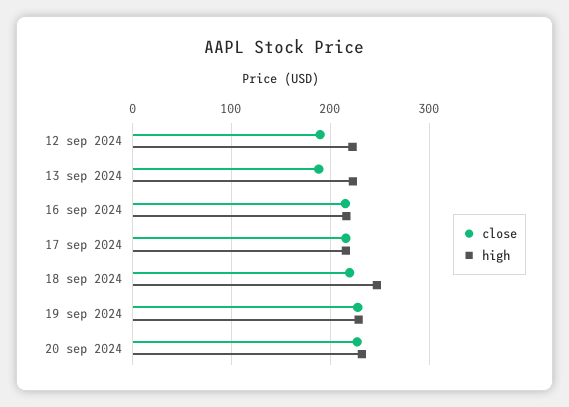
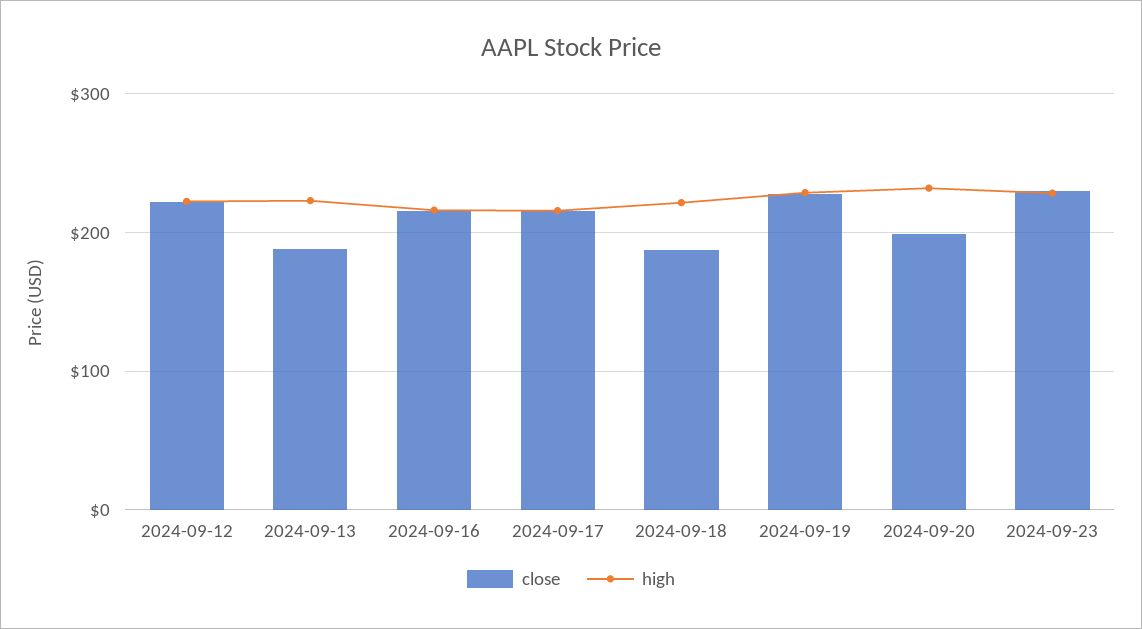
close, 12 sep 2024: 190 -> 220
close, 18 sep 2024: 220 -> 190
high, 18 sep 2024: 250 -> 220
close, 20 sep 2024: 230 -> 200
close, 2024-09-23: none -> 230
high, 2024-09-23: none -> 230

